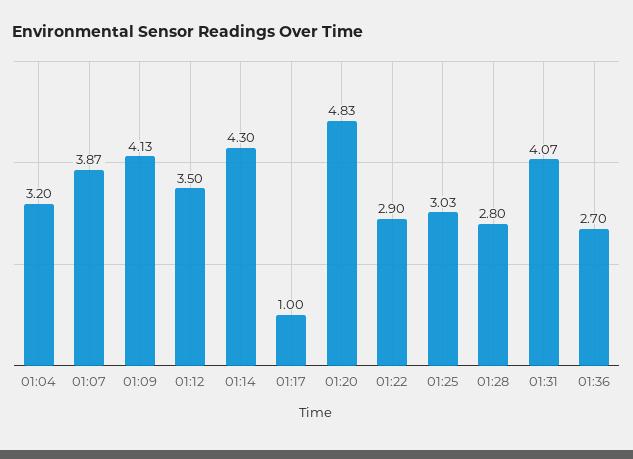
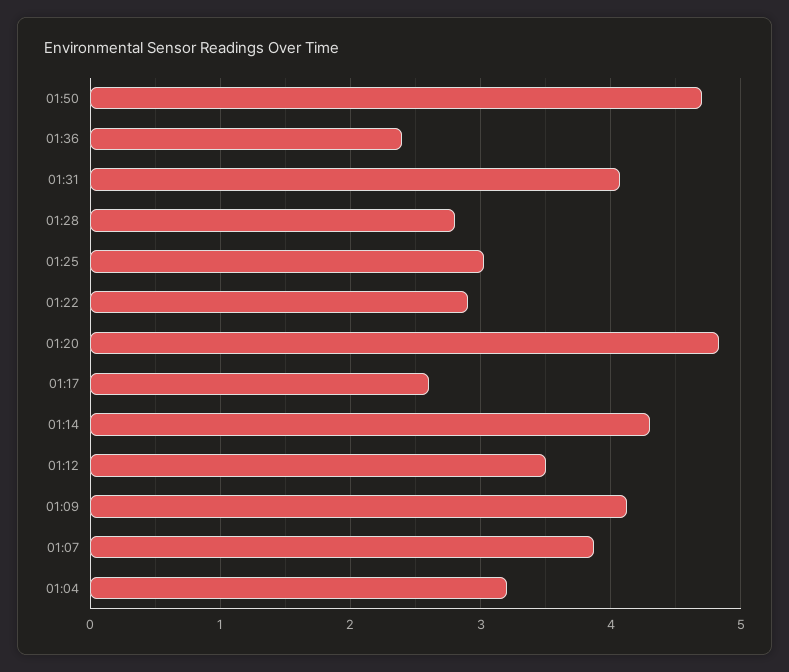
01:17: 1 -> 2.6
01:36: 2.7 -> 2.4
01:50: none -> 4.7

